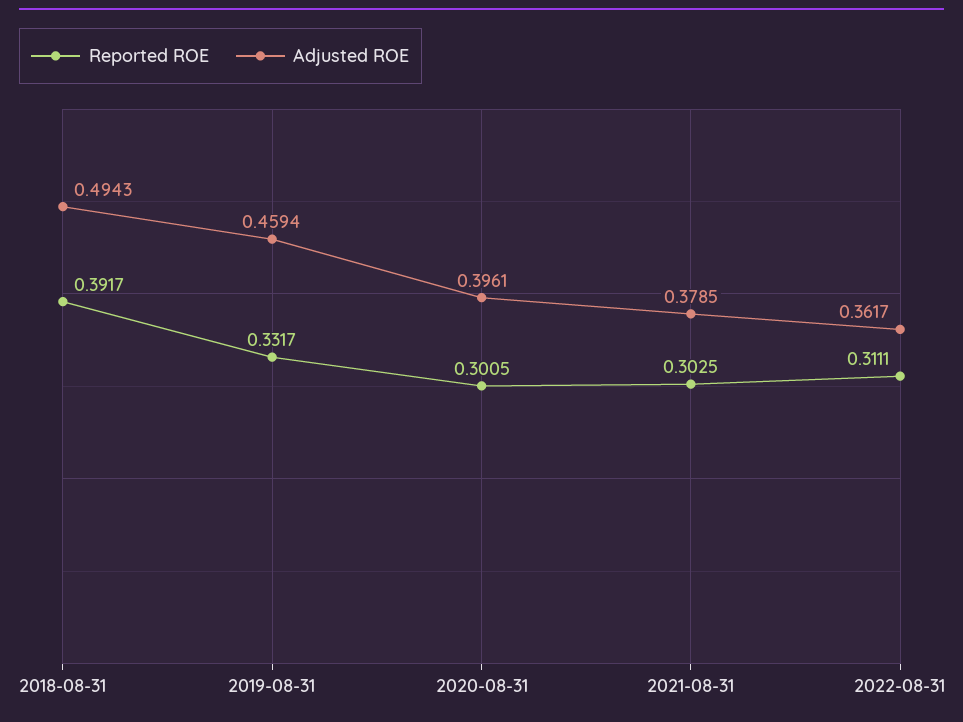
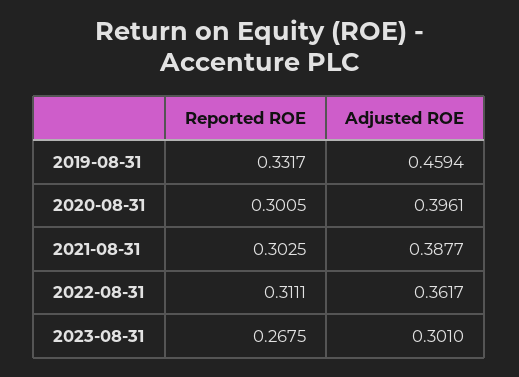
Reported ROE, 2018-08-31: 0.3917 -> none
Adjusted ROE, 2018-08-31: 0.4943 -> none
Adjusted ROE, 2021-08-31: 0.3785 -> 0.3877
Reported ROE, 2023-08-31: none -> 0.2675
Adjusted ROE, 2023-08-31: none -> 0.301

